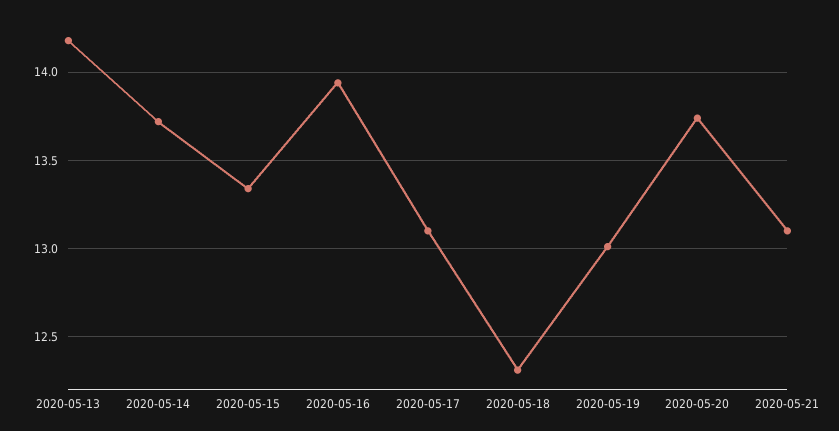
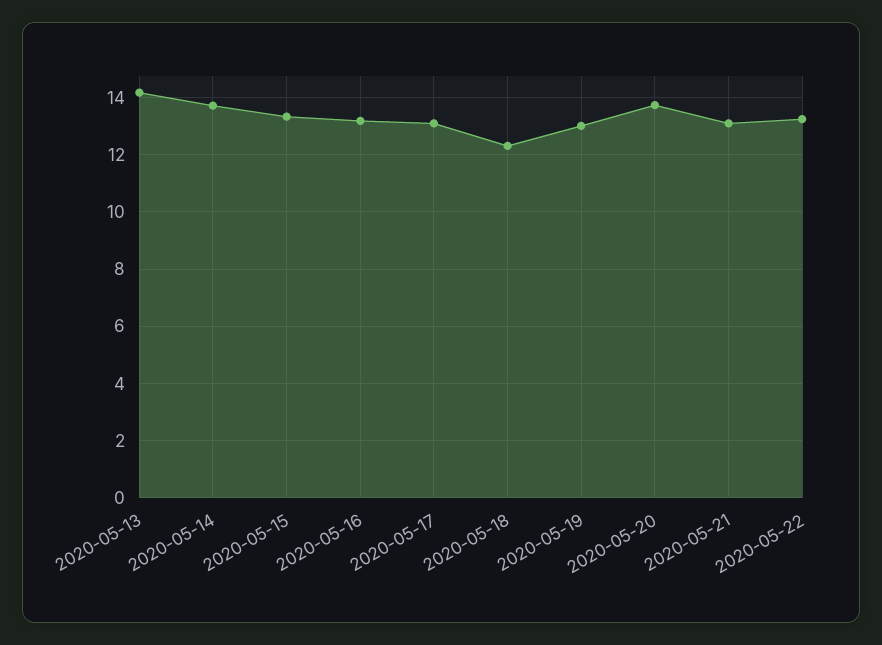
2020-05-16: 13.95 -> 13.25
2020-05-22: none -> 13.25

